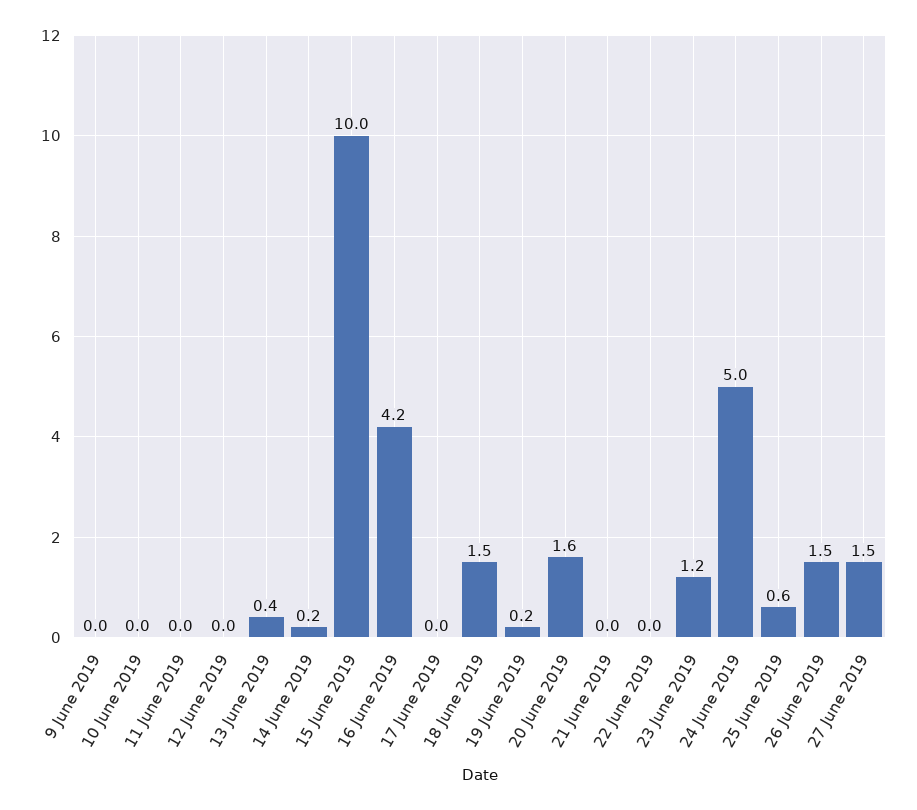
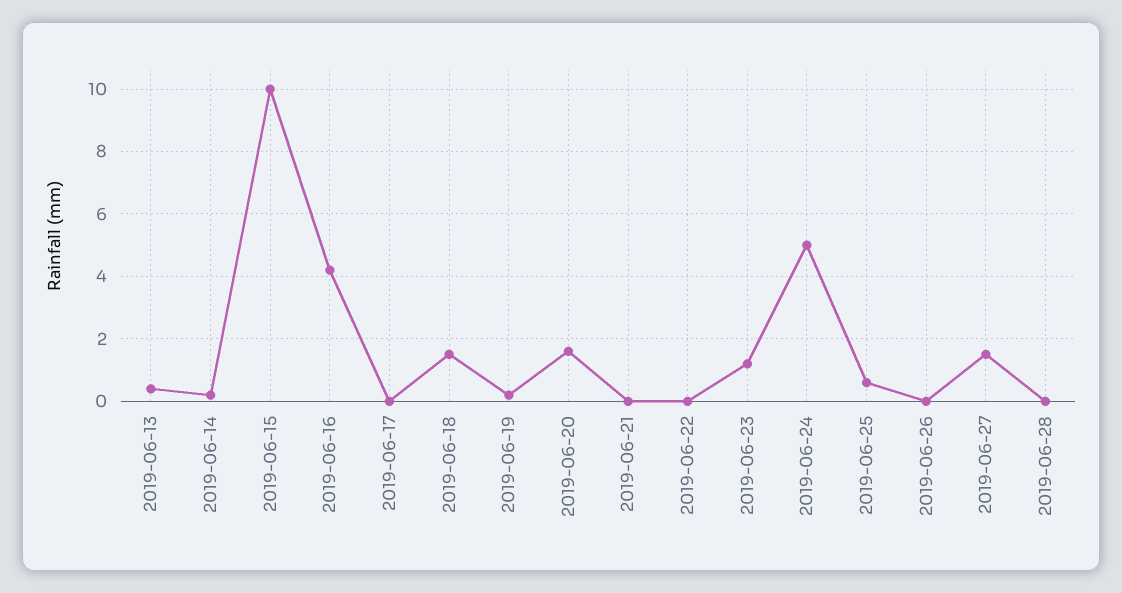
9 June 2019: 0 -> none
10 June 2019: 0 -> none
11 June 2019: 0 -> none
12 June 2019: 0 -> none
26 June 2019: 1.5 -> 0
2019-06-28: none -> 0

